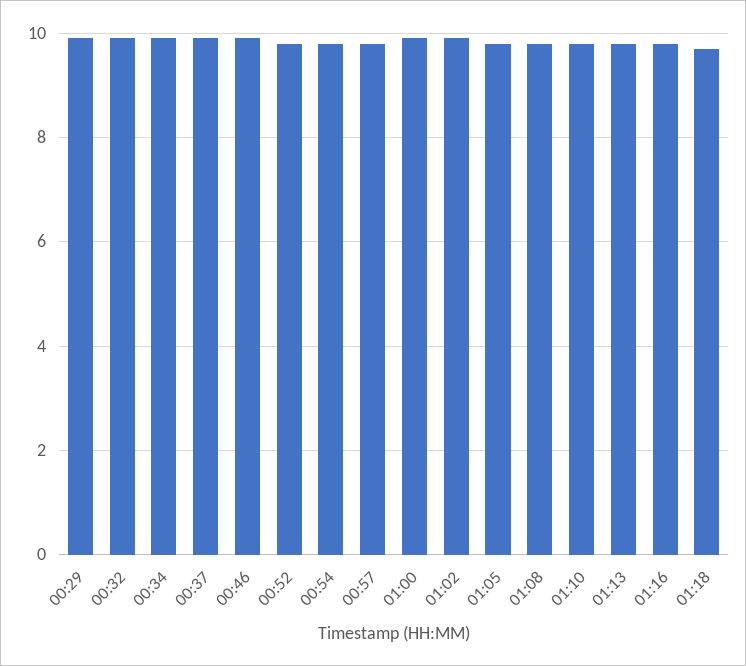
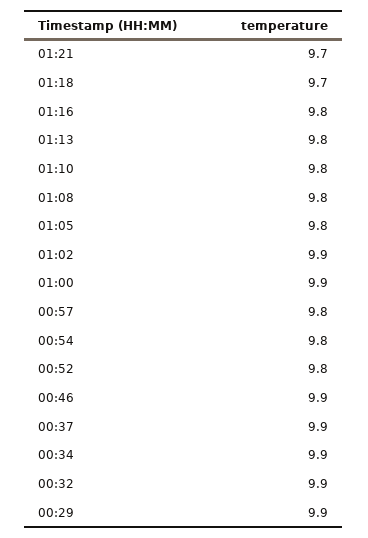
01:21: none -> 9.7

